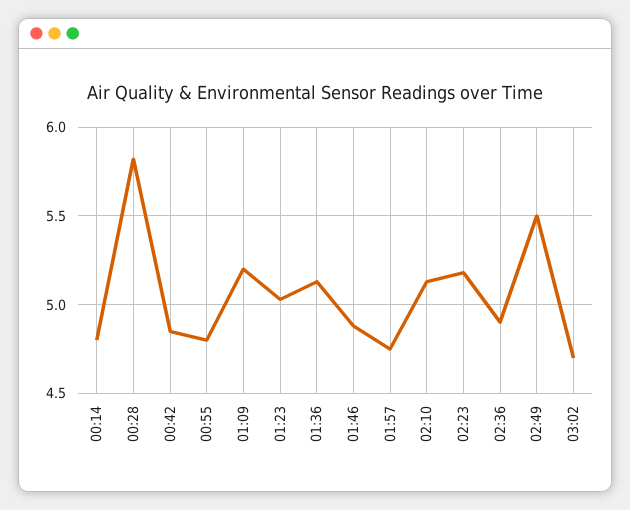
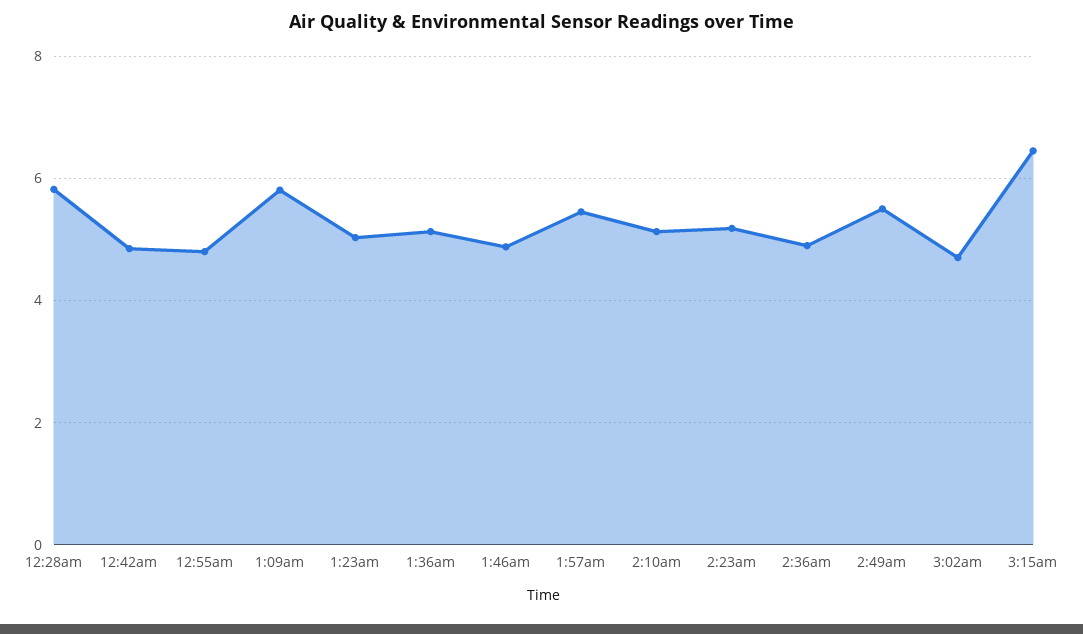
00:14: 4.8 -> none
01:09: 5.2 -> 5.8
01:57: 4.75 -> 5.4
3:15am: none -> 6.4

